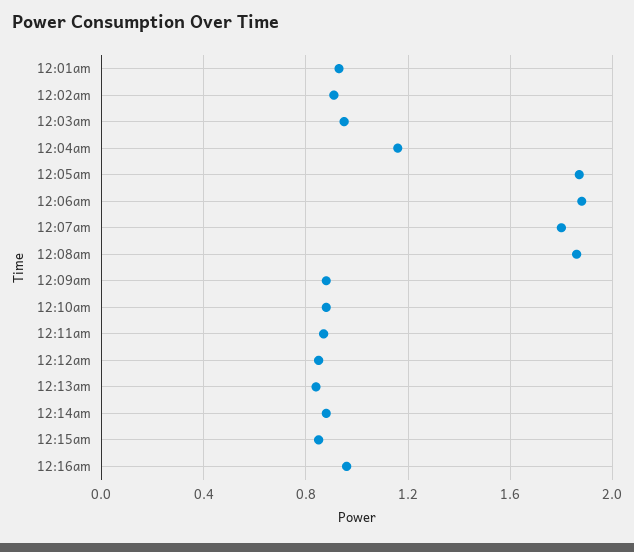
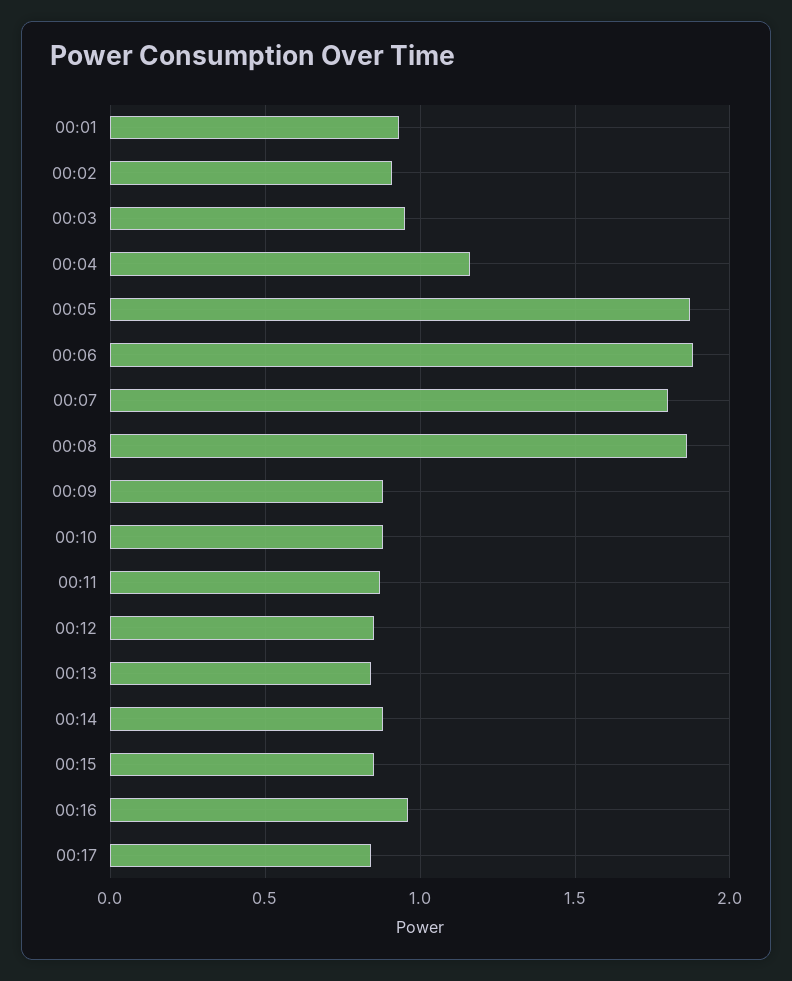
00:17: none -> 0.85

